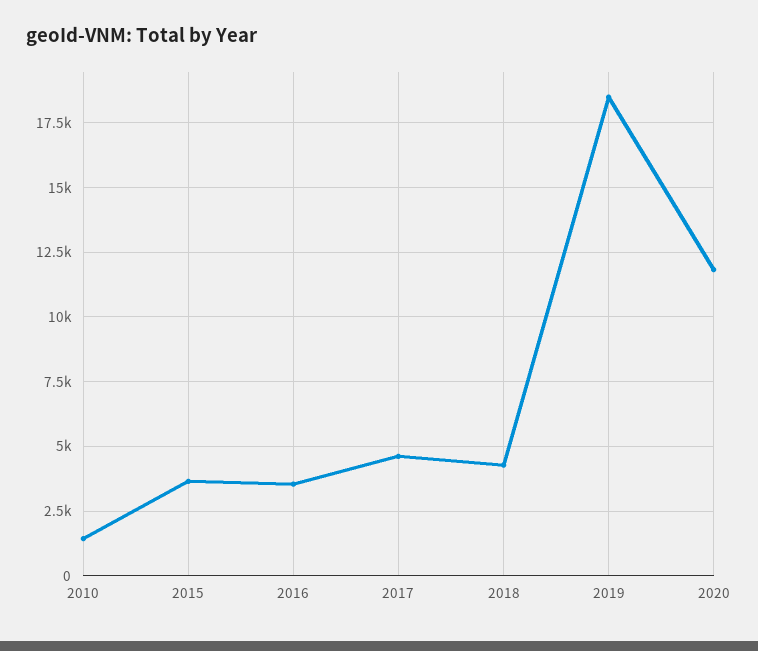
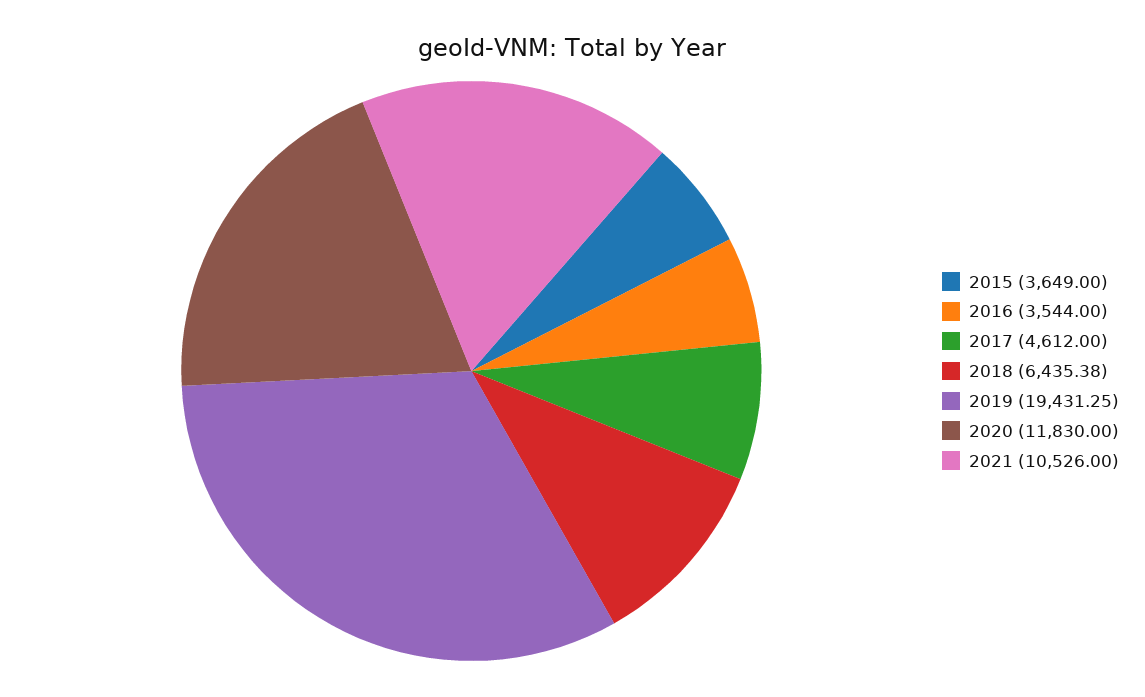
2010: 1500 -> none
2018: 4250 -> 6435.38
2019: 18500 -> 19431.25
2021: none -> 10526

